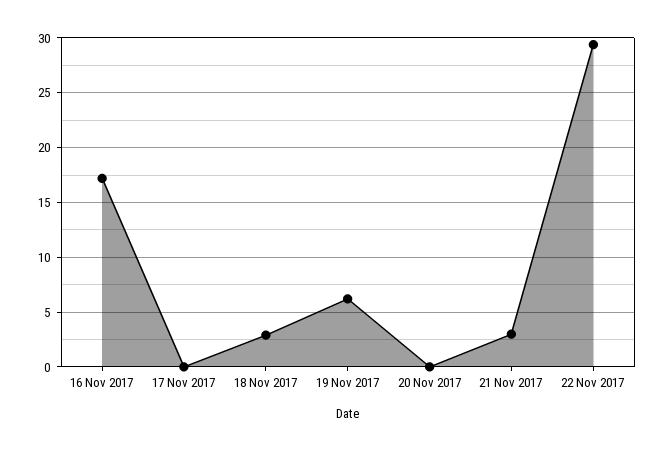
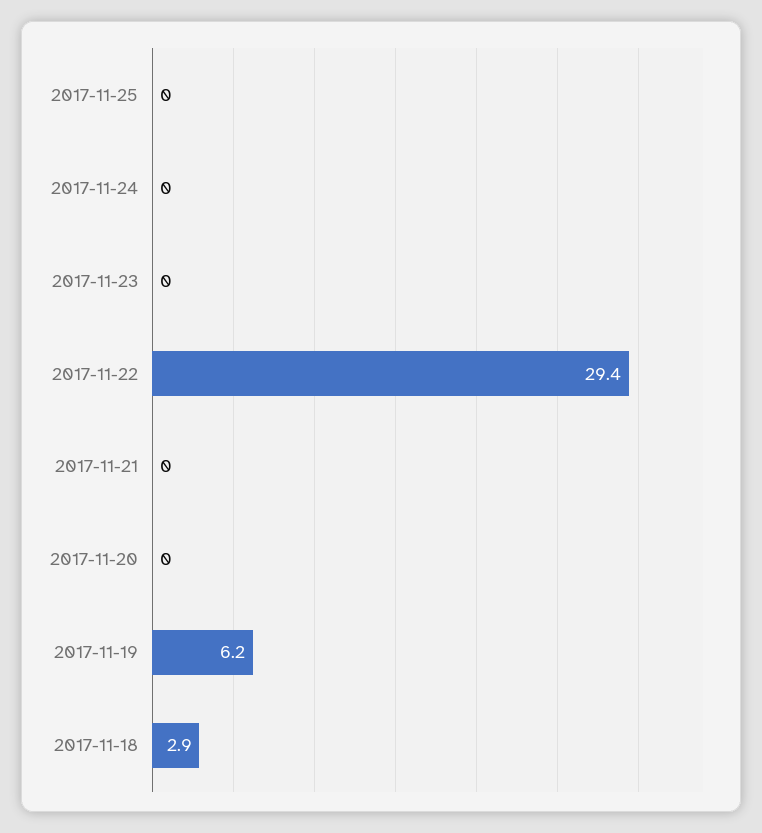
16 Nov 2017: 17 -> none
17 Nov 2017: 0 -> none
21 Nov 2017: 3 -> 0
2017-11-25: none -> 0
2017-11-24: none -> 0
2017-11-23: none -> 0

